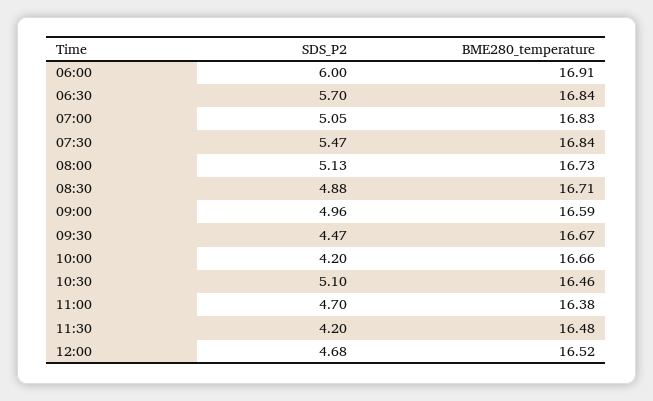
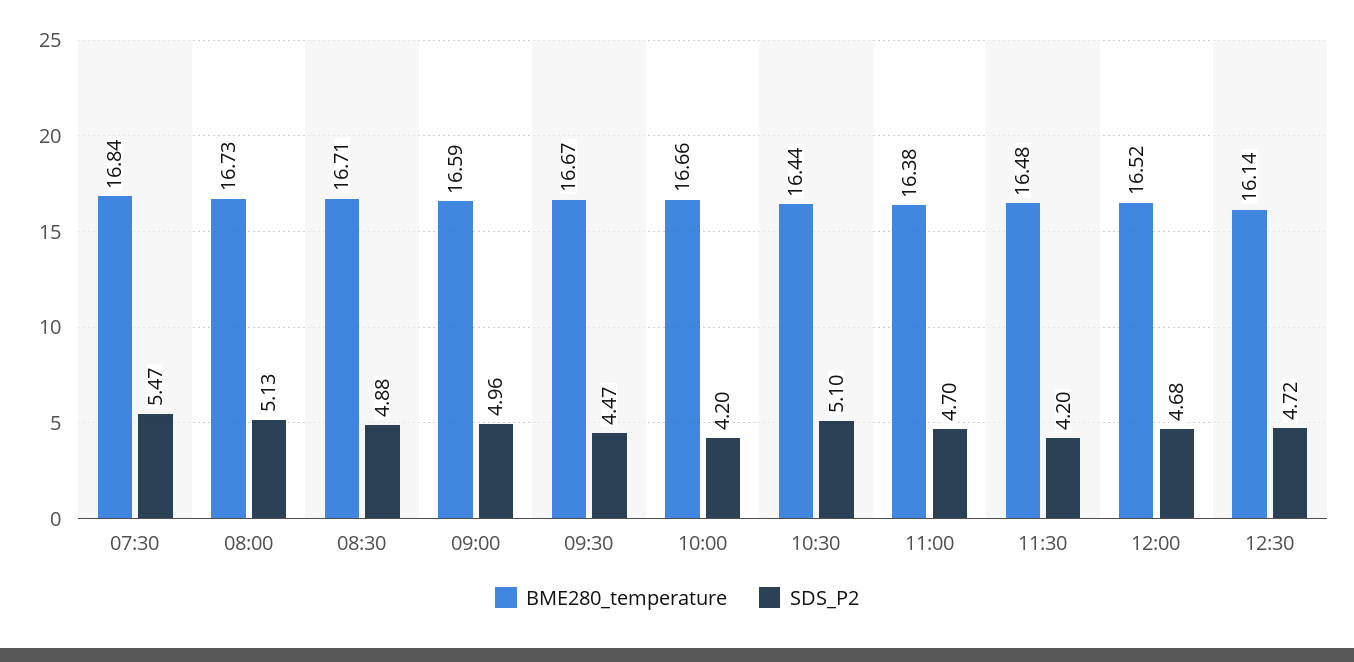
SDS_P2, 06:00: 6 -> none
BME280_temperature, 06:00: 16.91 -> none
SDS_P2, 06:30: 5.7 -> none
BME280_temperature, 06:30: 16.84 -> none
SDS_P2, 07:00: 5.05 -> none
BME280_temperature, 07:00: 16.83 -> none
BME280_temperature, 10:30: 16.46 -> 16.44
BME280_temperature, 12:30: none -> 16.14
SDS_P2, 12:30: none -> 4.72

